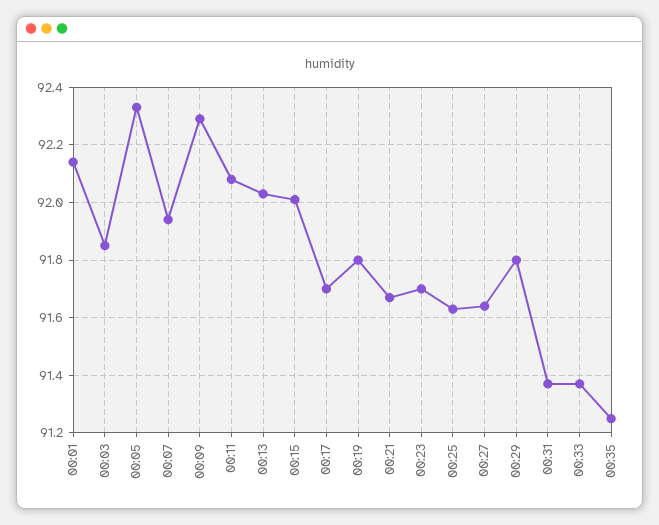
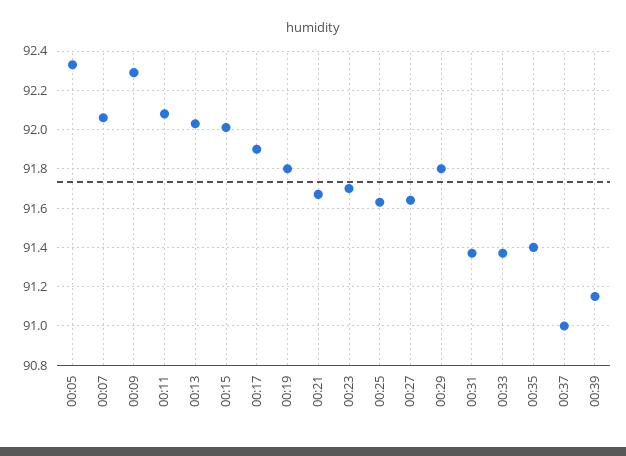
00:01: 92.15 -> none
00:03: 91.85 -> none
00:07: 91.95 -> 92.05
00:17: 91.7 -> 91.9
00:35: 91.25 -> 91.4
00:37: none -> 91
00:39: none -> 91.15

